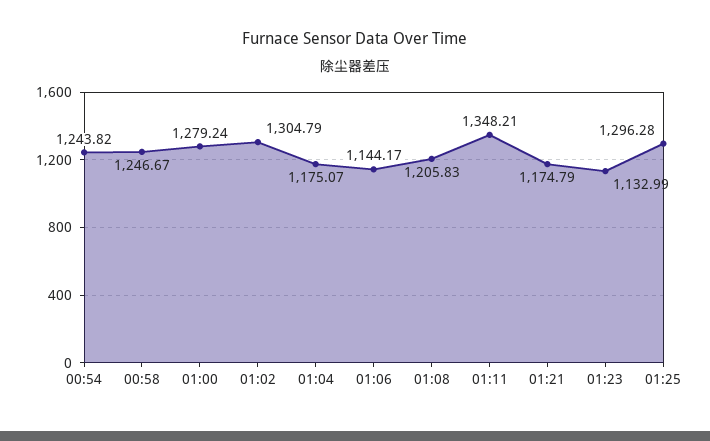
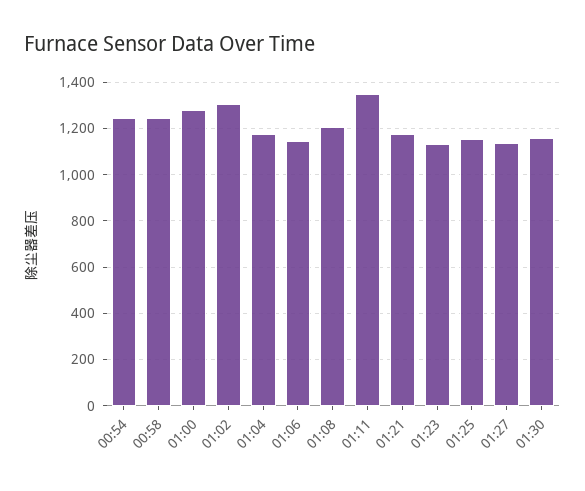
01:25: 1296.28 -> 1150
01:27: none -> 1150
01:30: none -> 1150

